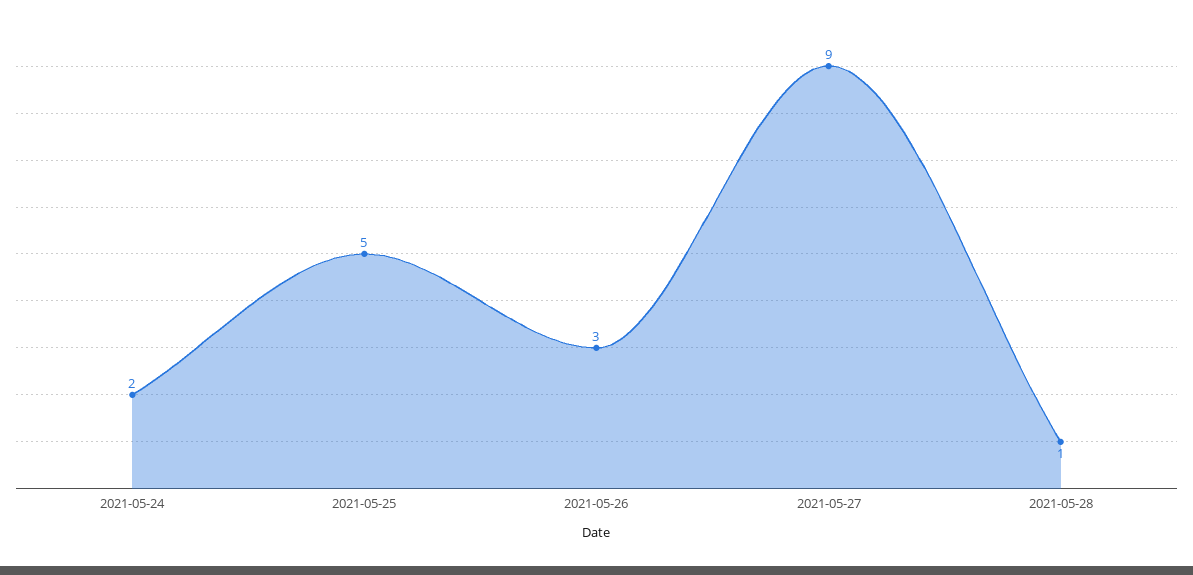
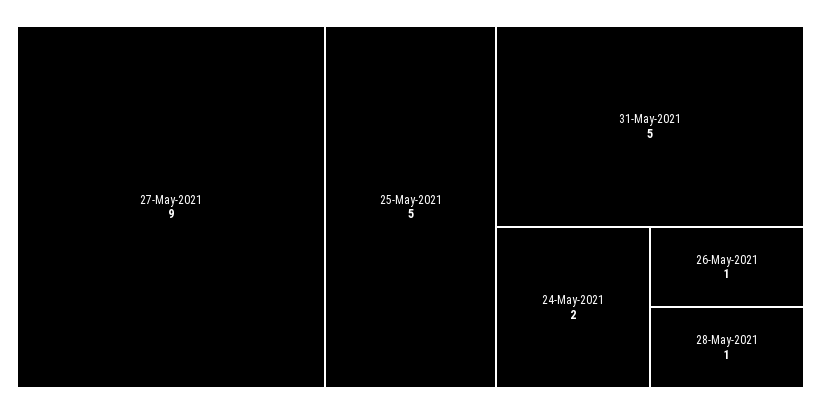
2021-05-26: 3 -> 1
31-May-2021: none -> 5

